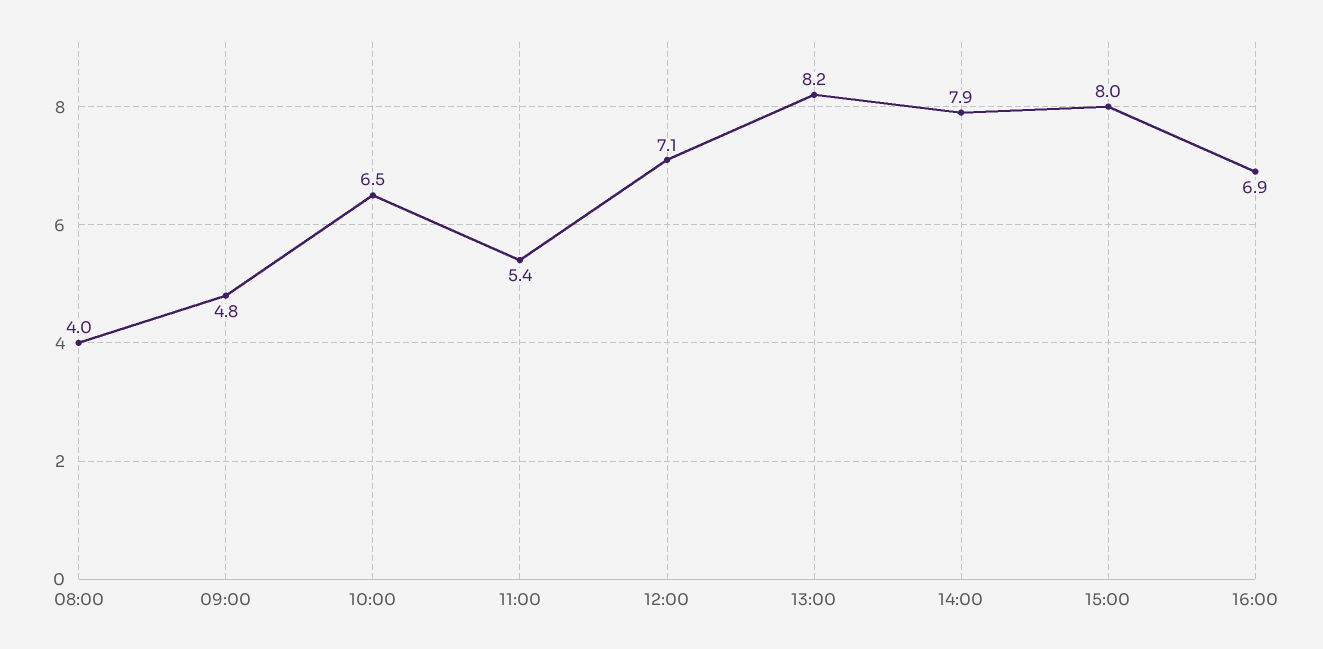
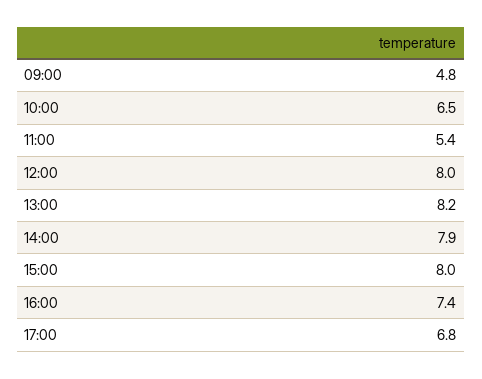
08:00: 4 -> none
12:00: 7.1 -> 8
16:00: 6.9 -> 7.4
17:00: none -> 6.8

